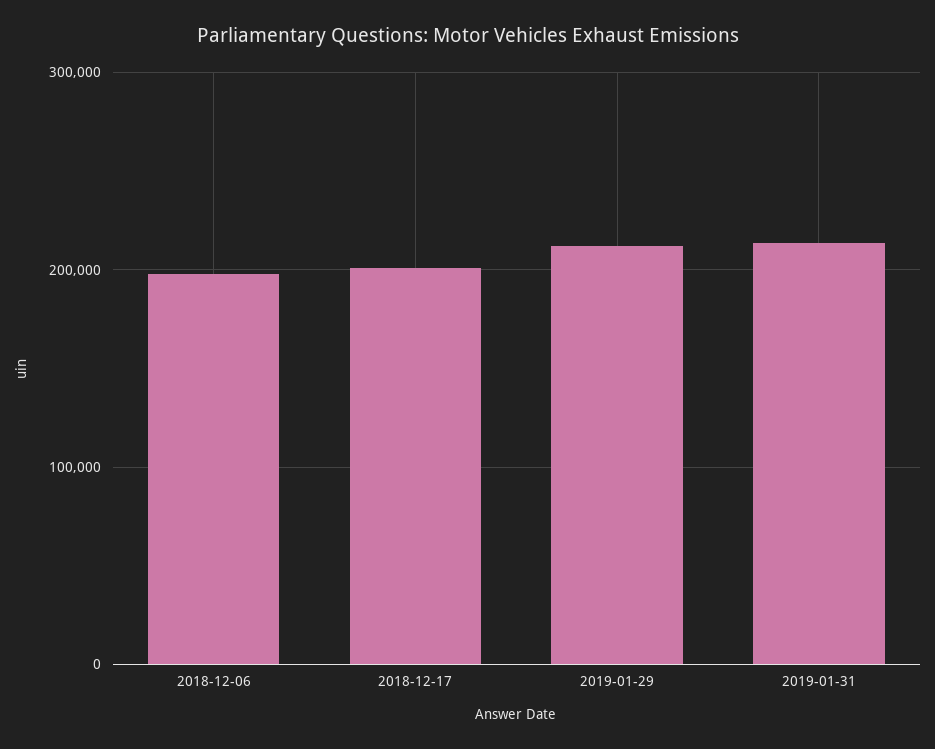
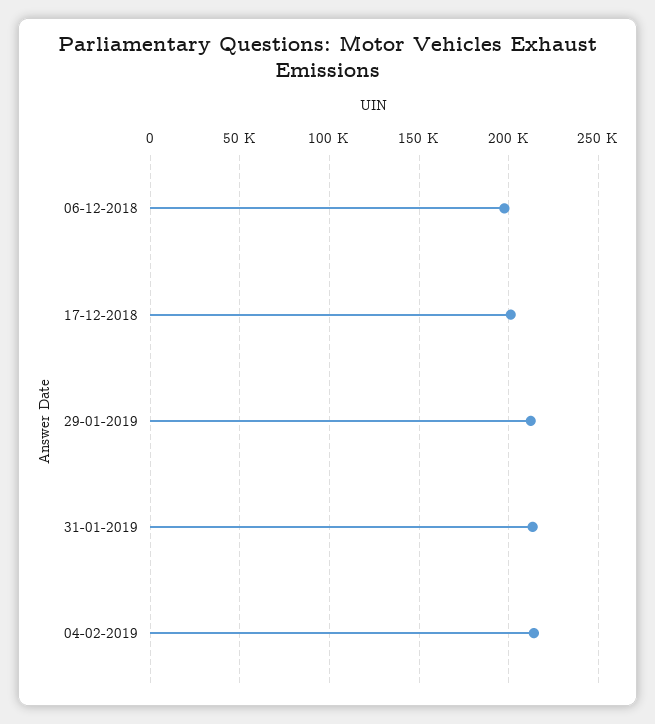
04-02-2019: none -> 215000

